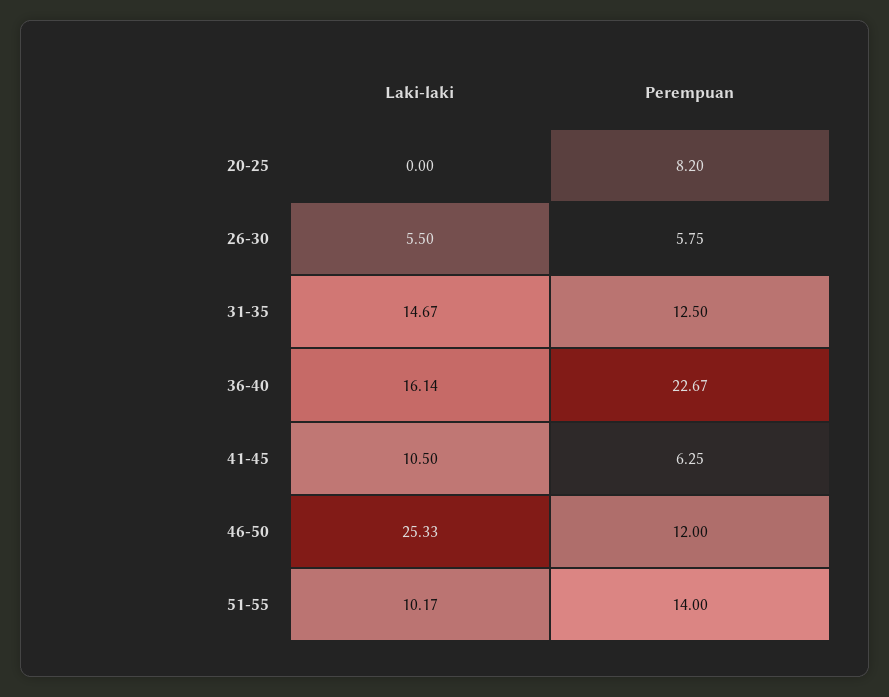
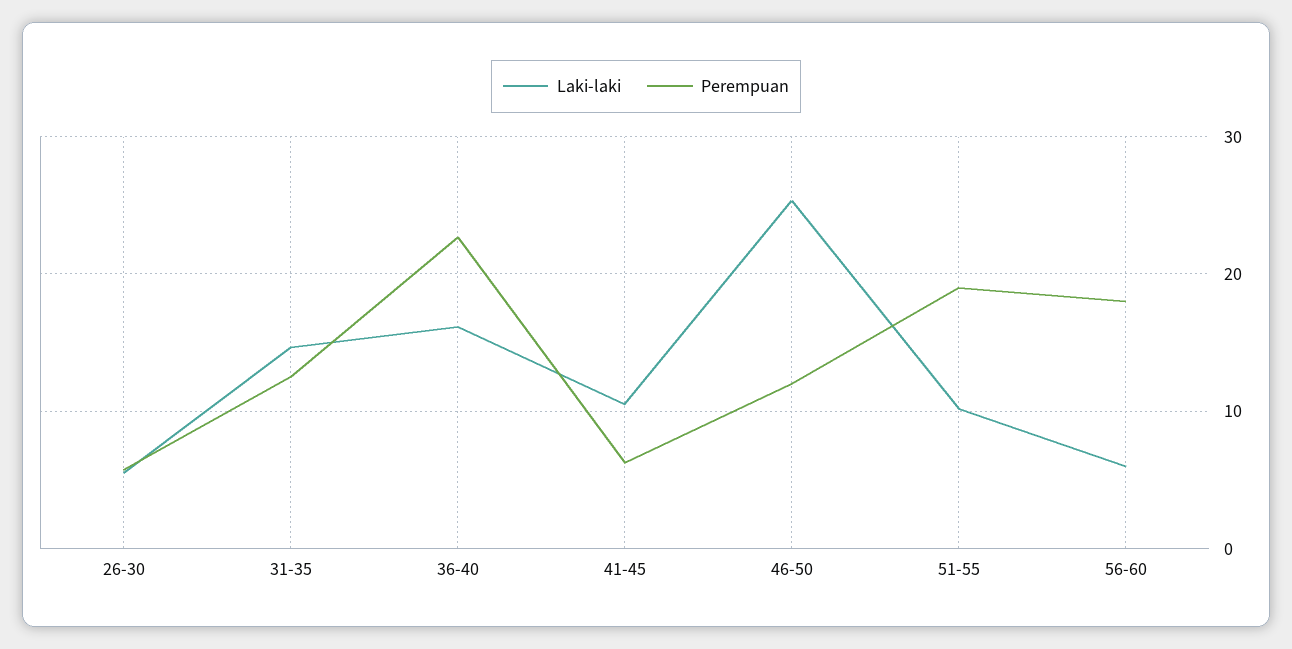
Laki-laki, 20-25: 0 -> none
Perempuan, 20-25: 8.2 -> none
Perempuan, 51-55: 14 -> 19
Laki-laki, 56-60: none -> 6
Perempuan, 56-60: none -> 18

